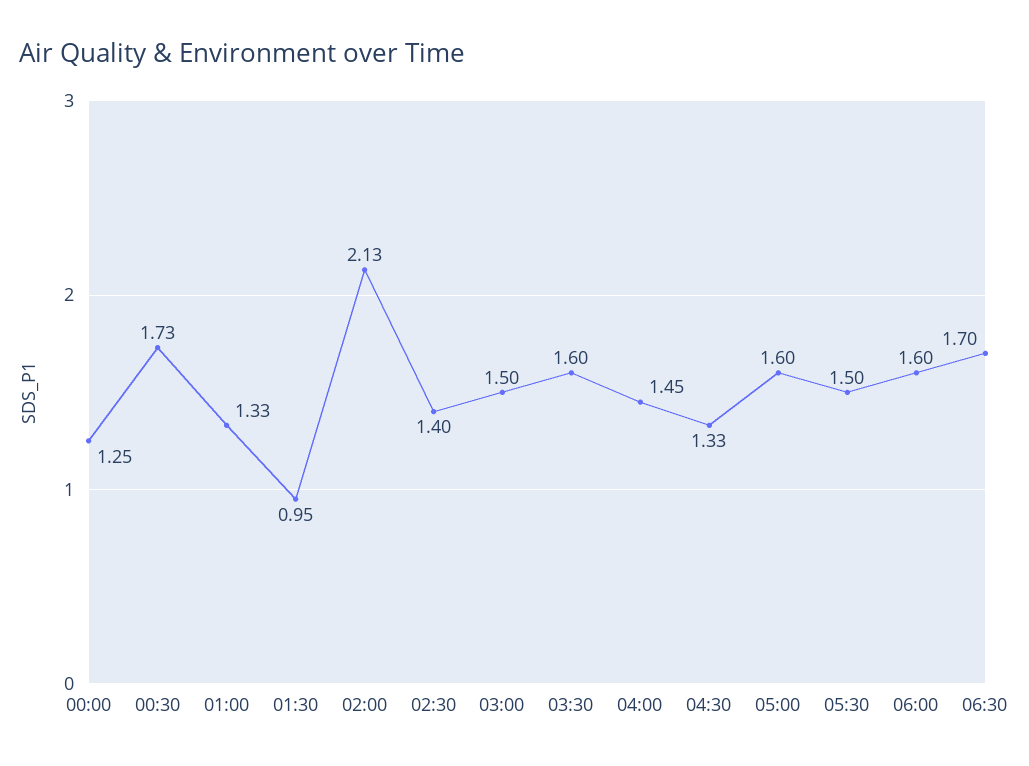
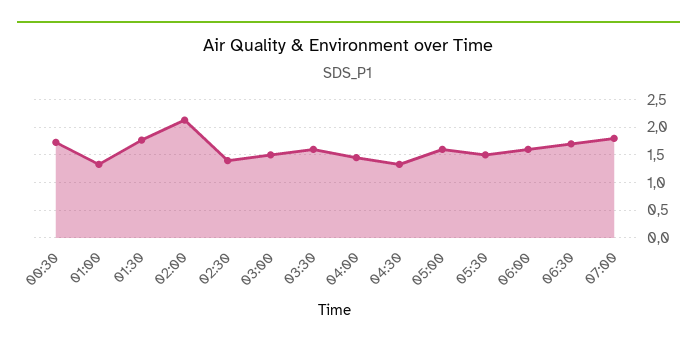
00:00: 1.25 -> none
01:30: 0.95 -> 1.75
07:00: none -> 1.75

